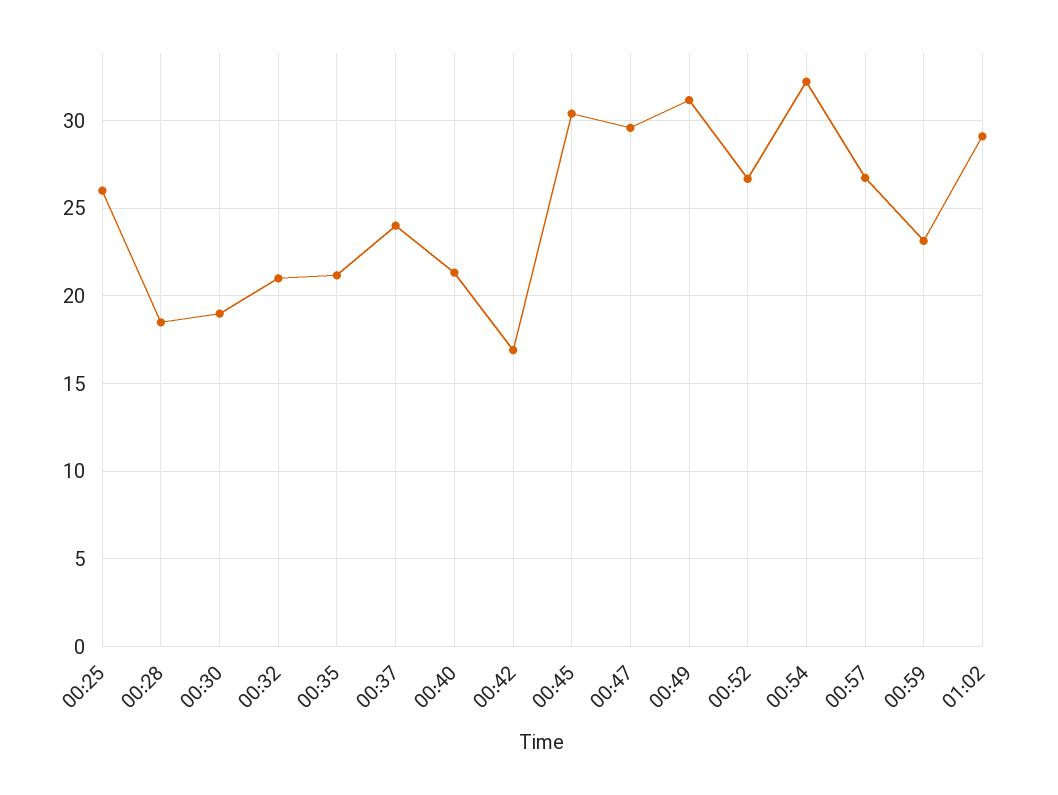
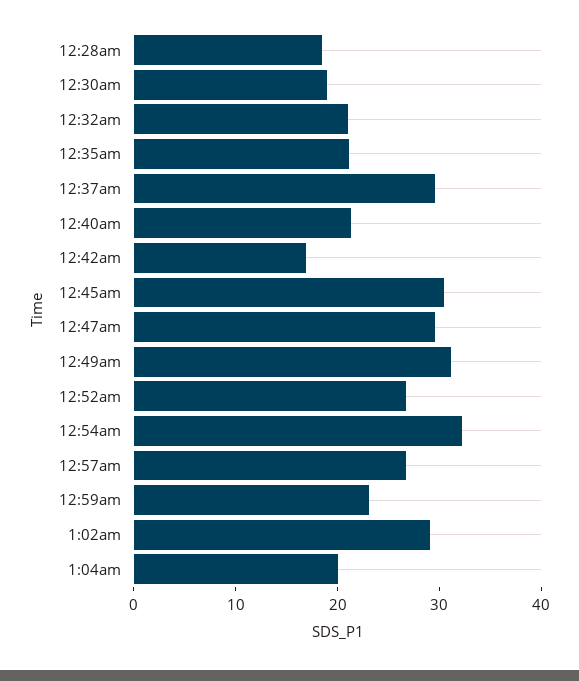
00:25: 26 -> none
00:37: 24 -> 30
1:04am: none -> 20

